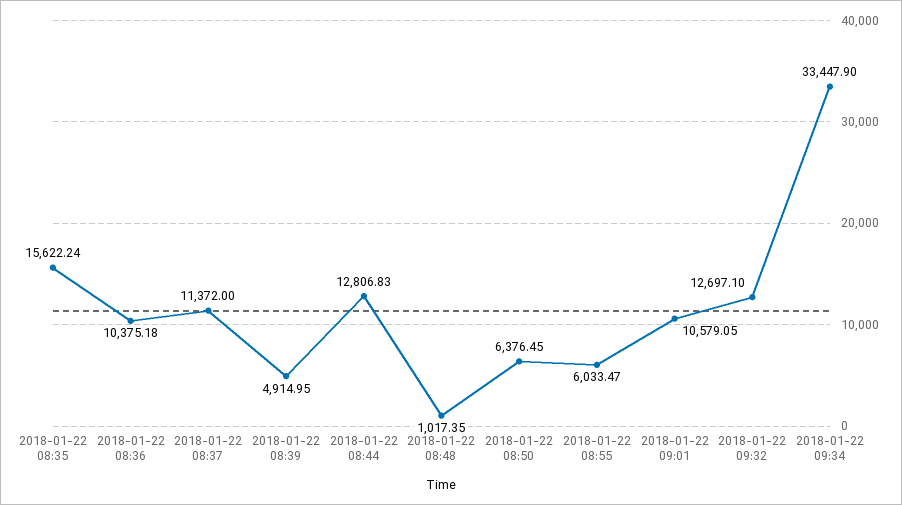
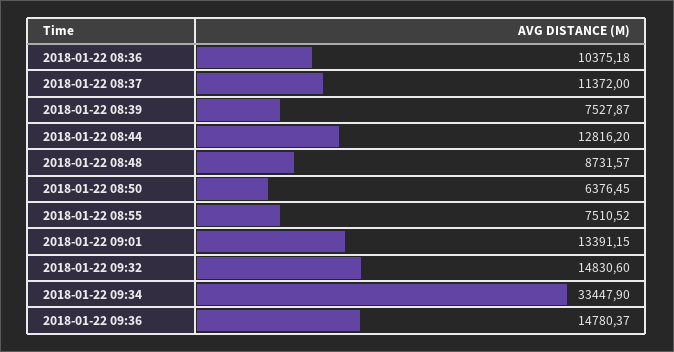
2018-01-22 08:35: 15622.24 -> none
2018-01-22 08:39: 4914.95 -> 7527.87
2018-01-22 08:44: 12806.83 -> 12816.2
2018-01-22 08:48: 1017.35 -> 8731.57
2018-01-22 08:55: 6033.47 -> 7510.52
2018-01-22 09:01: 10579.05 -> 13391.15
2018-01-22 09:32: 12697.1 -> 14830.6
2018-01-22 09:36: none -> 14780.37

